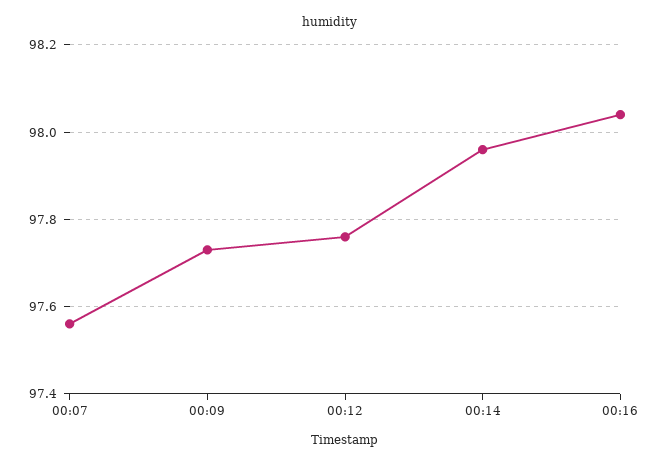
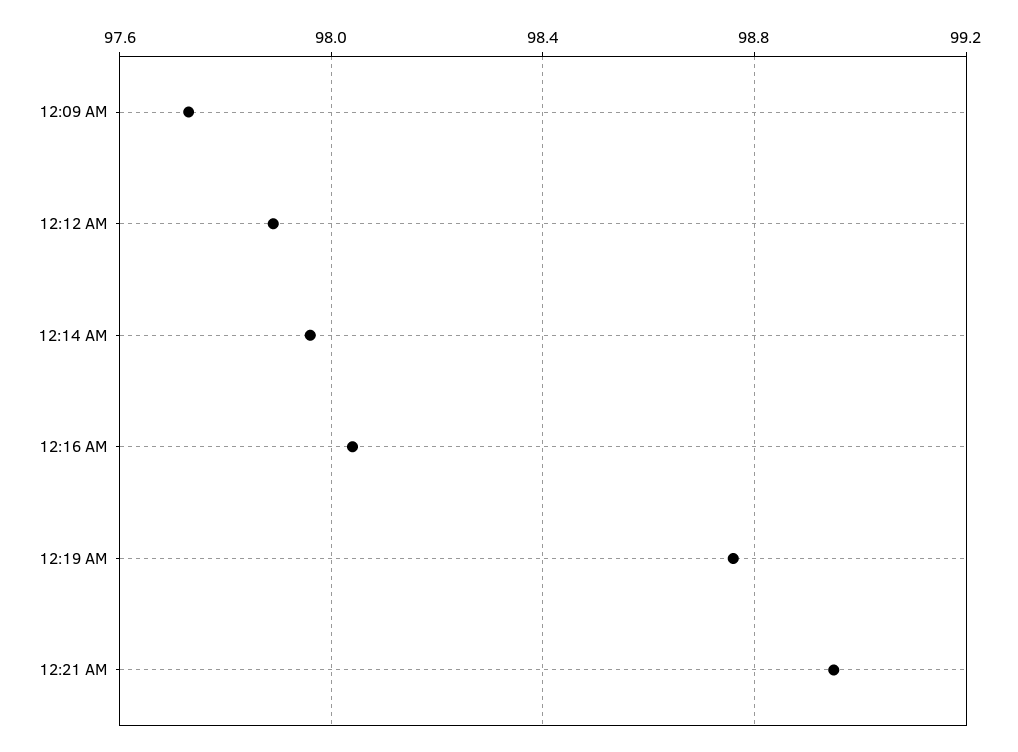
00:07: 97.55 -> none
00:12: 97.75 -> 97.9
12:19 AM: none -> 98.75
12:21 AM: none -> 98.95

